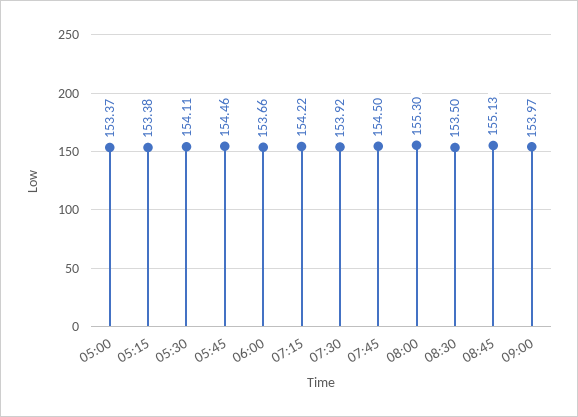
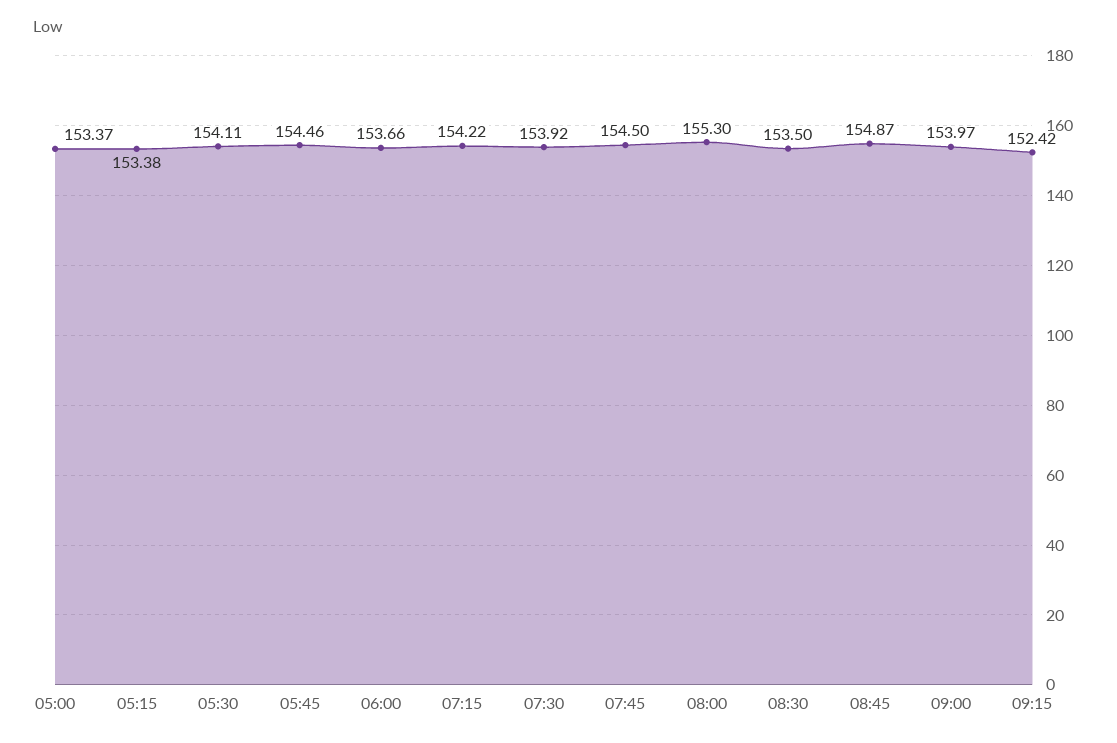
08:45: 155.13 -> 154.87
09:15: none -> 152.42

